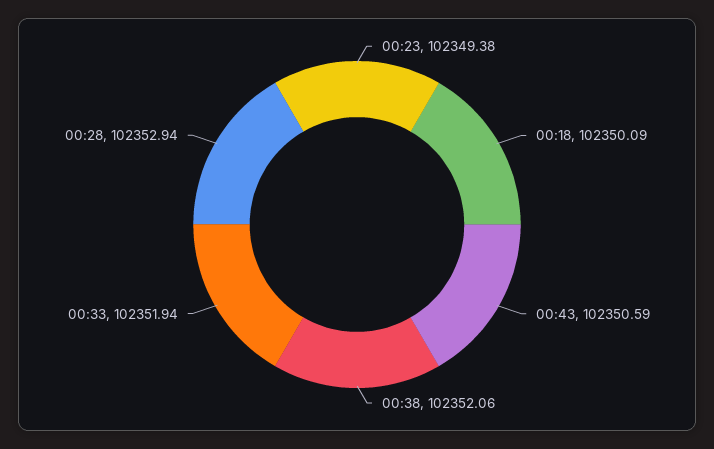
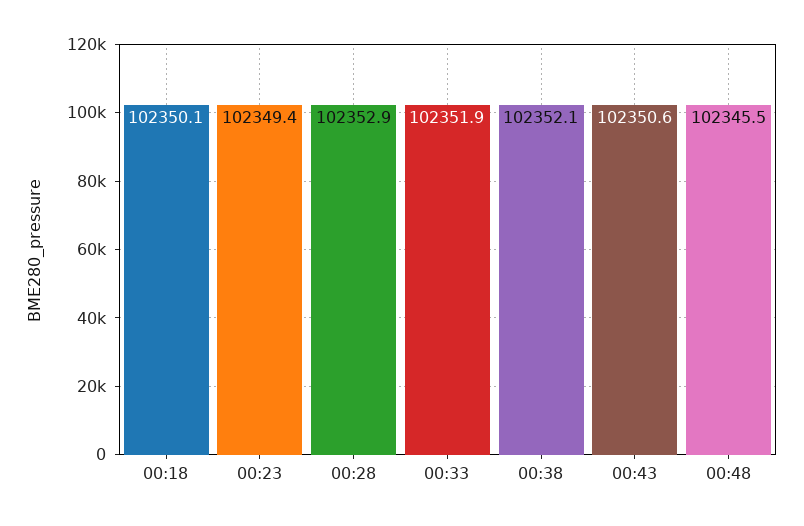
00:48: none -> 102345.5

